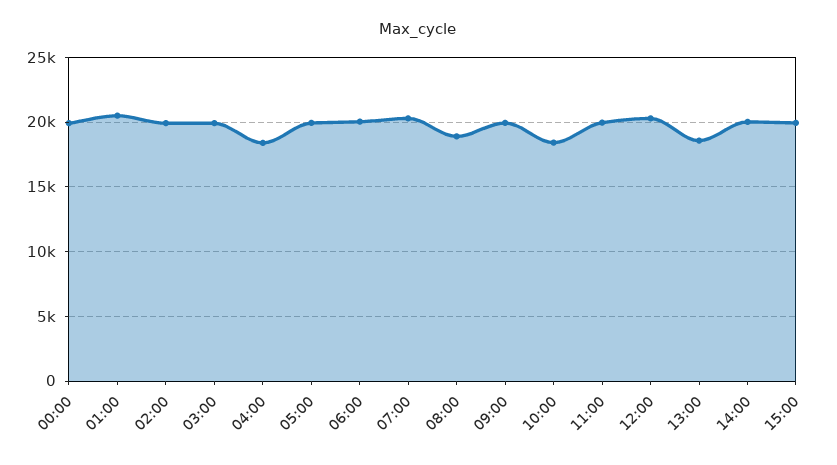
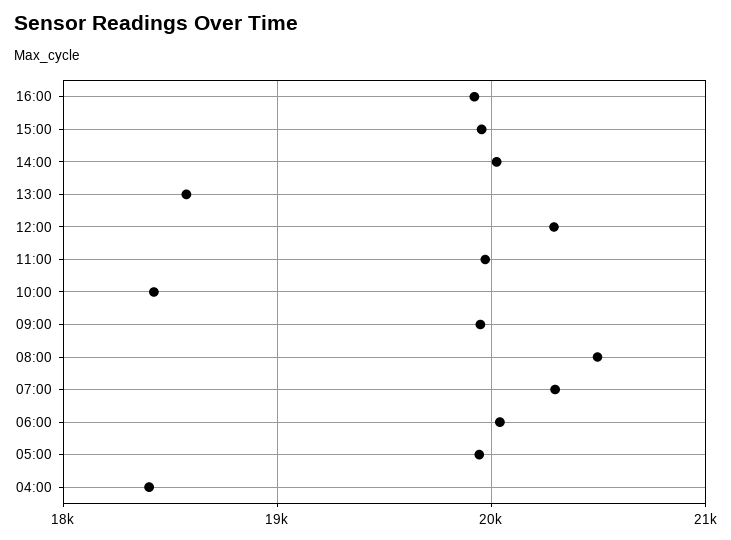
00:00: 20000 -> none
01:00: 20500 -> none
02:00: 20000 -> none
03:00: 20000 -> none
08:00: 19000 -> 20500
16:00: none -> 19900

